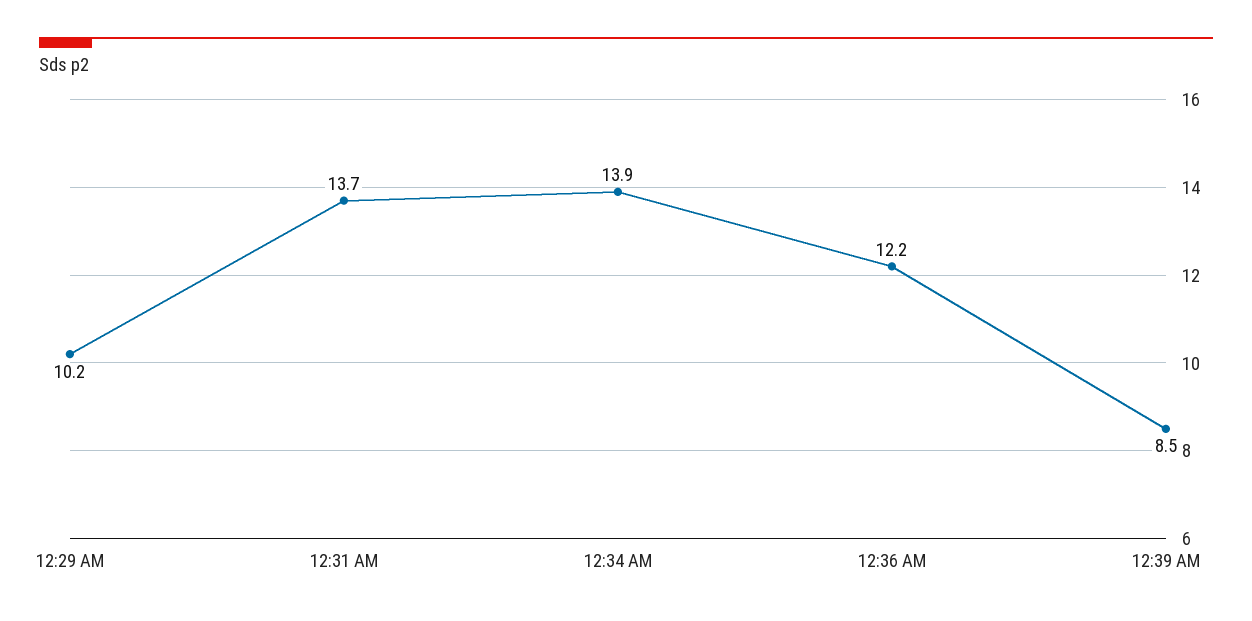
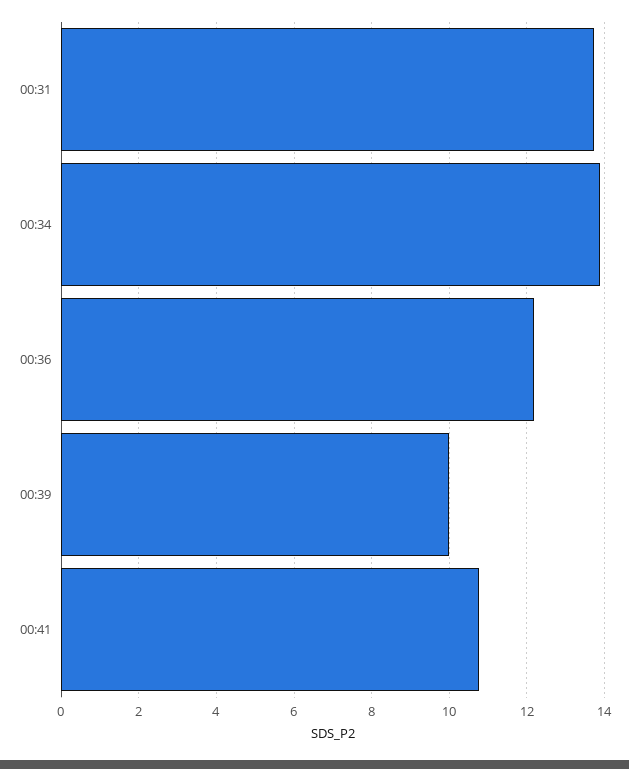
12:29 AM: 10.2 -> none
12:39 AM: 8.5 -> 10
00:41: none -> 10.8

